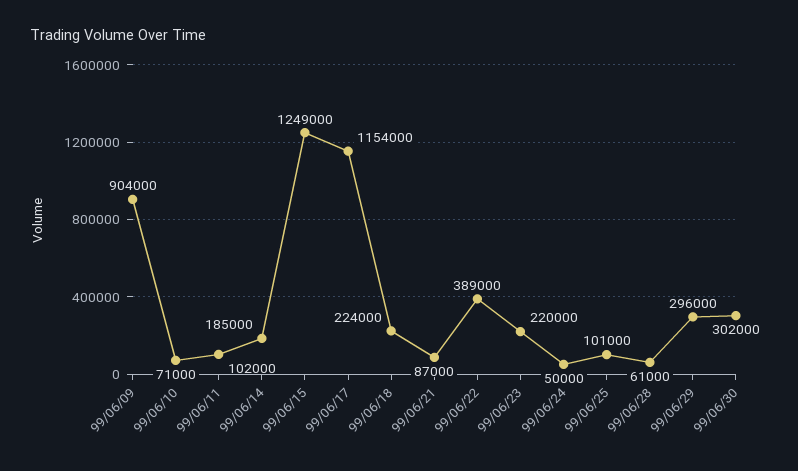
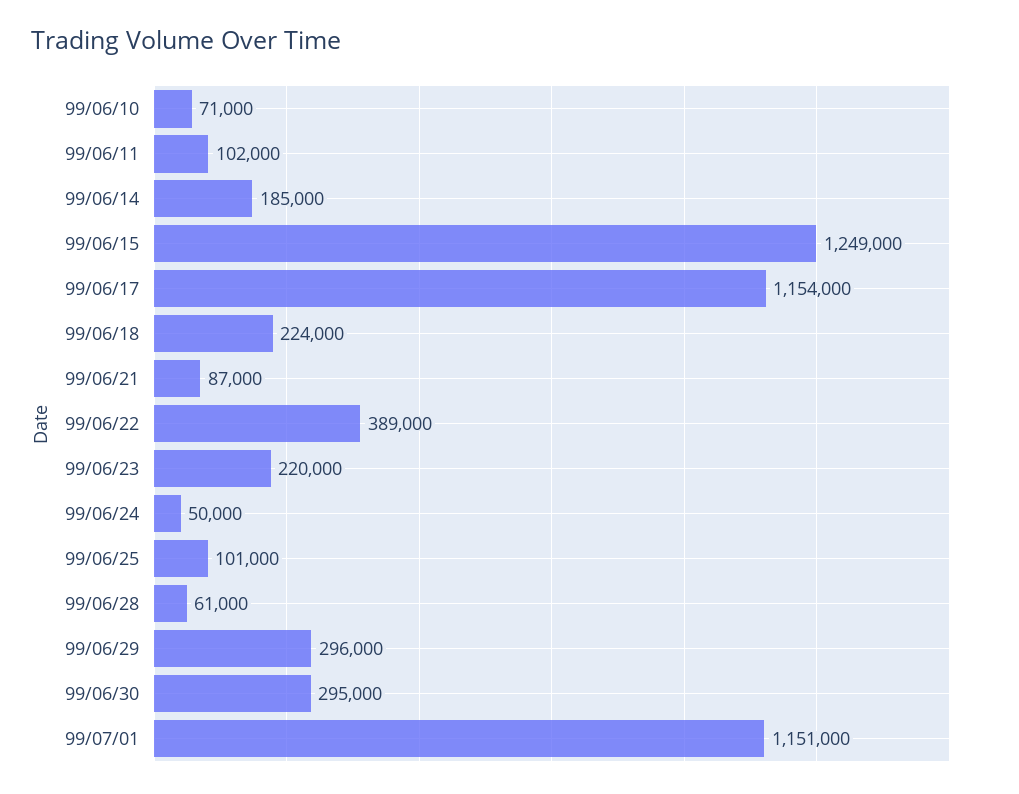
99/06/09: 904000 -> none
99/06/30: 302000 -> 295000
99/07/01: none -> 1151000

